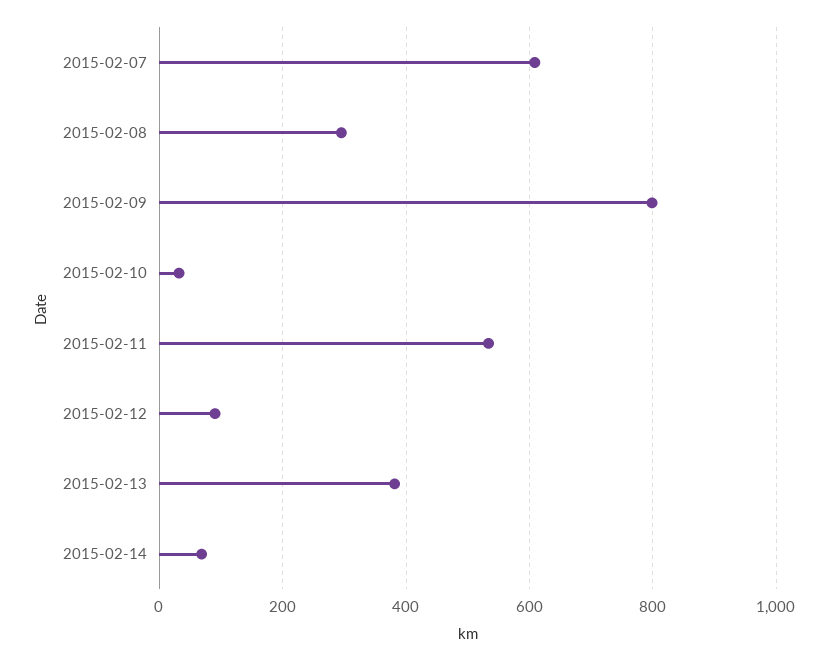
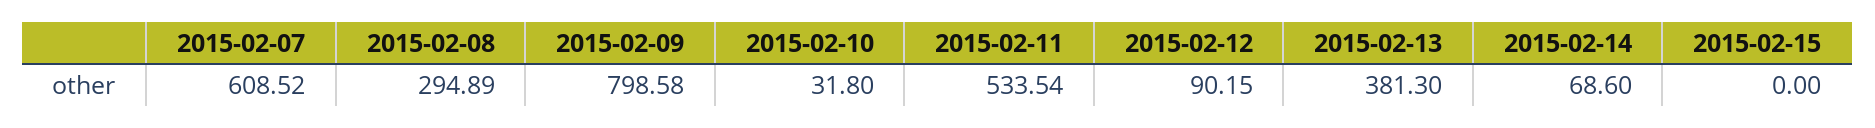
2015-02-15: none -> 0

